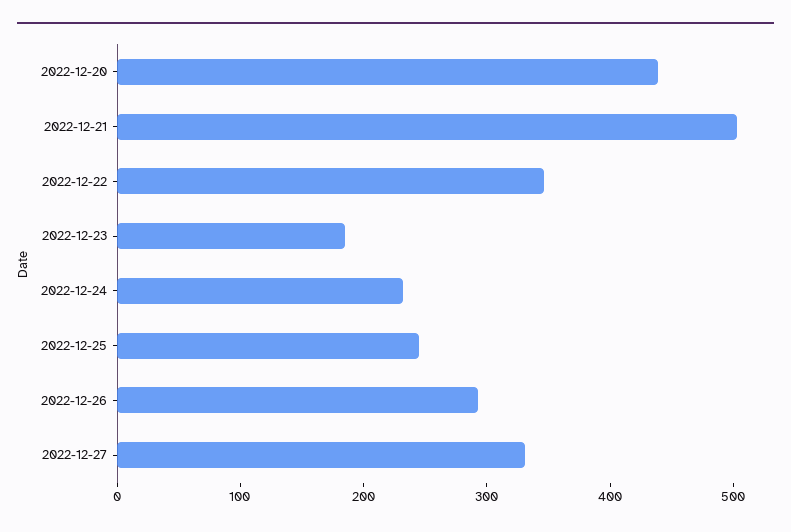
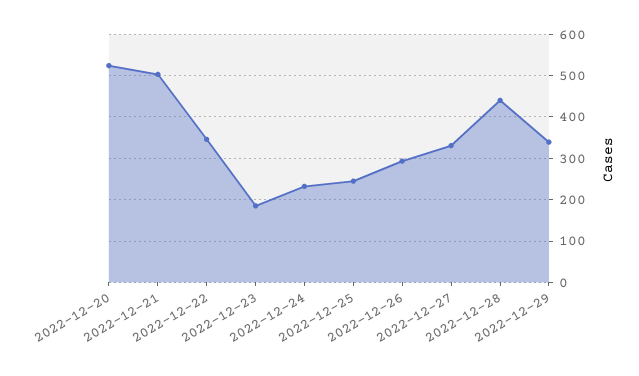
2022-12-20: 440 -> 520
2022-12-28: none -> 440
2022-12-29: none -> 340

